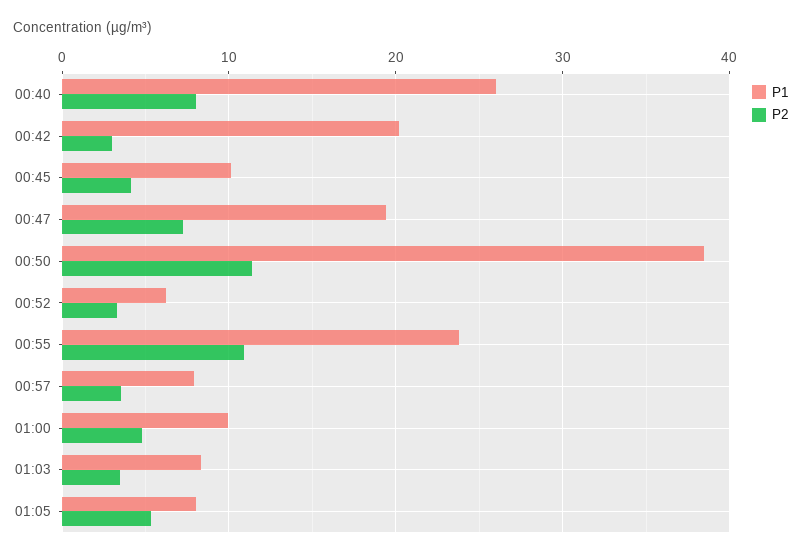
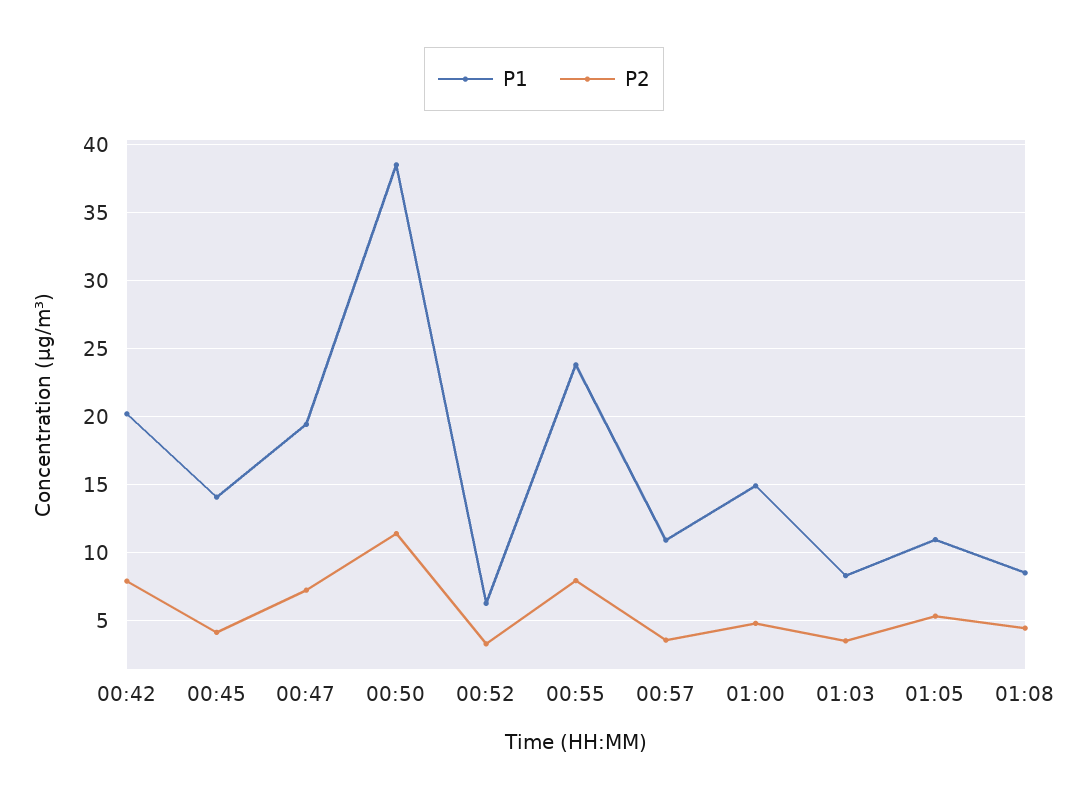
P1, 00:40: 26 -> none
P2, 00:40: 8 -> none
P2, 00:42: 3 -> 8
P1, 00:45: 10 -> 14
P2, 00:55: 11 -> 8
P1, 00:57: 8 -> 11
P1, 01:00: 10 -> 15
P1, 01:05: 8 -> 11
P1, 01:08: none -> 8.5
P2, 01:08: none -> 4.5

